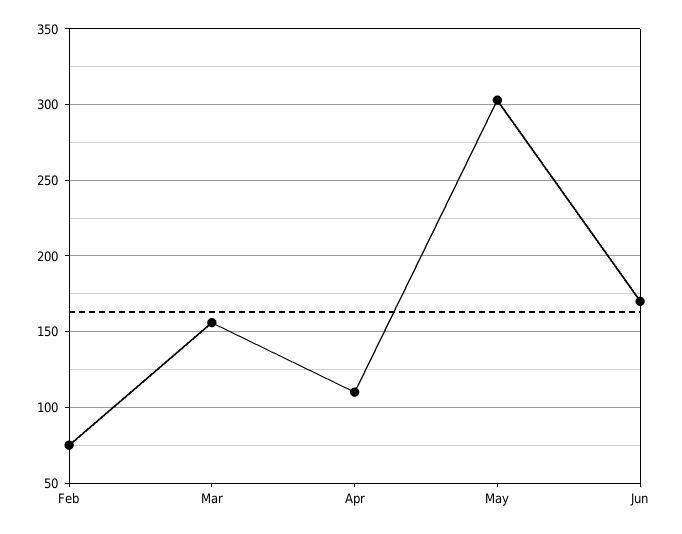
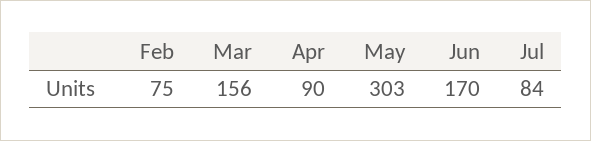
Apr: 110 -> 90
Jul: none -> 84

